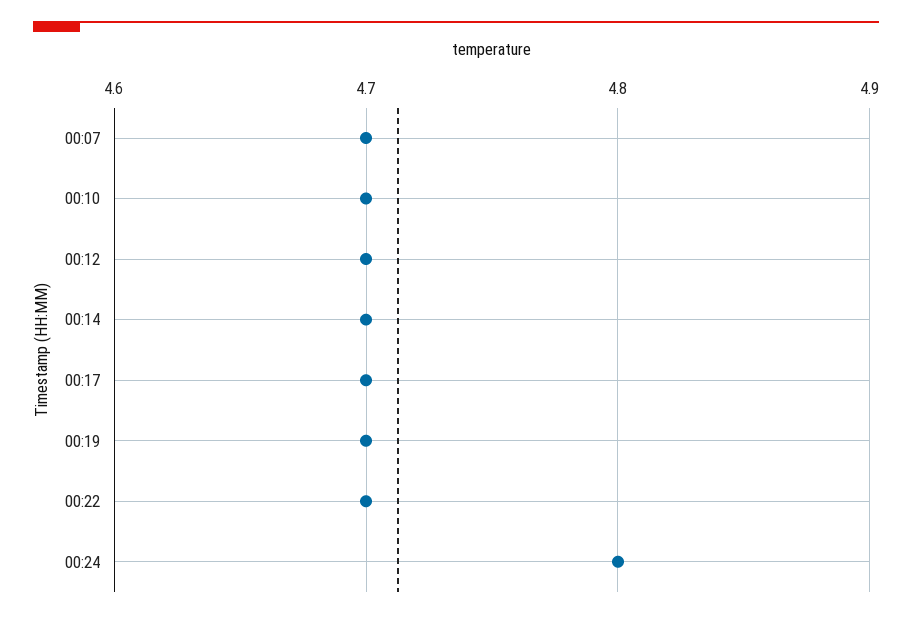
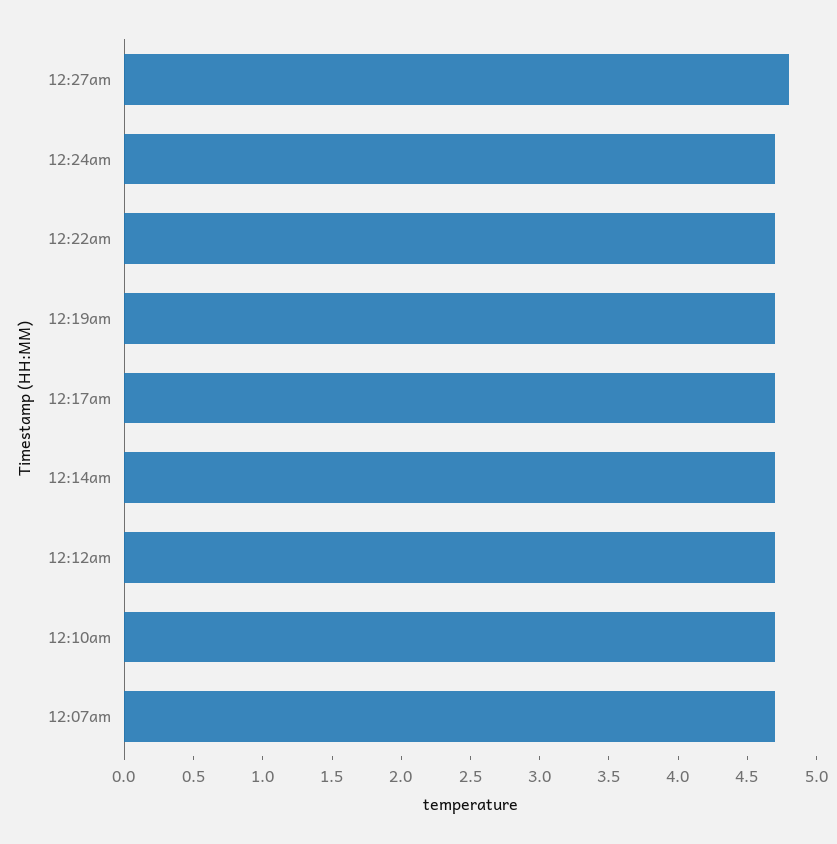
00:24: 4.8 -> 4.7
12:27am: none -> 4.8

